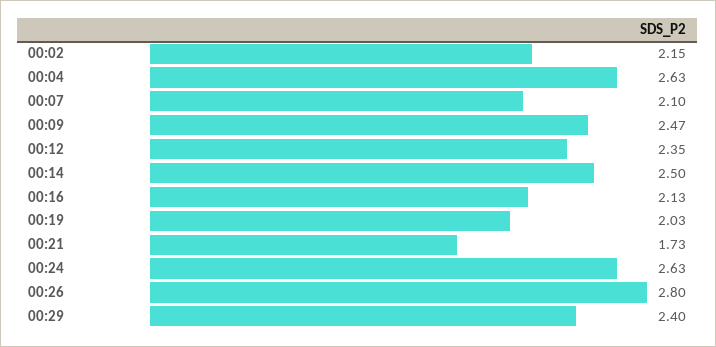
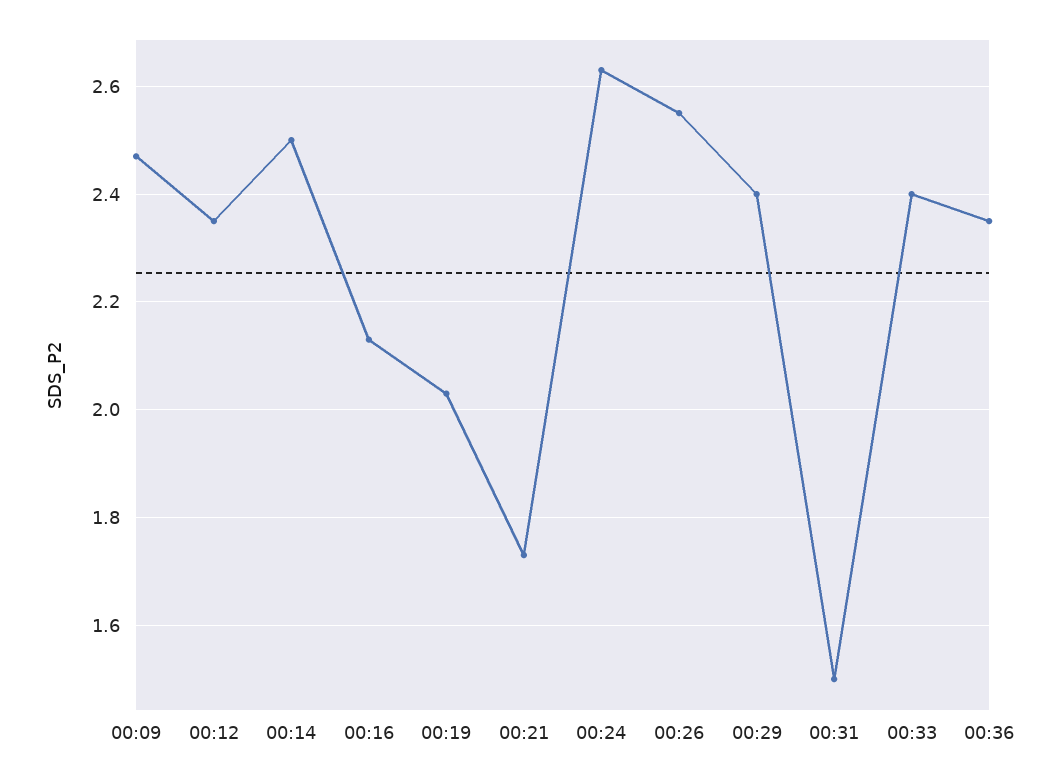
00:02: 2.15 -> none
00:04: 2.63 -> none
00:07: 2.1 -> none
00:26: 2.8 -> 2.55
00:31: none -> 1.5
00:33: none -> 2.4
00:36: none -> 2.35

